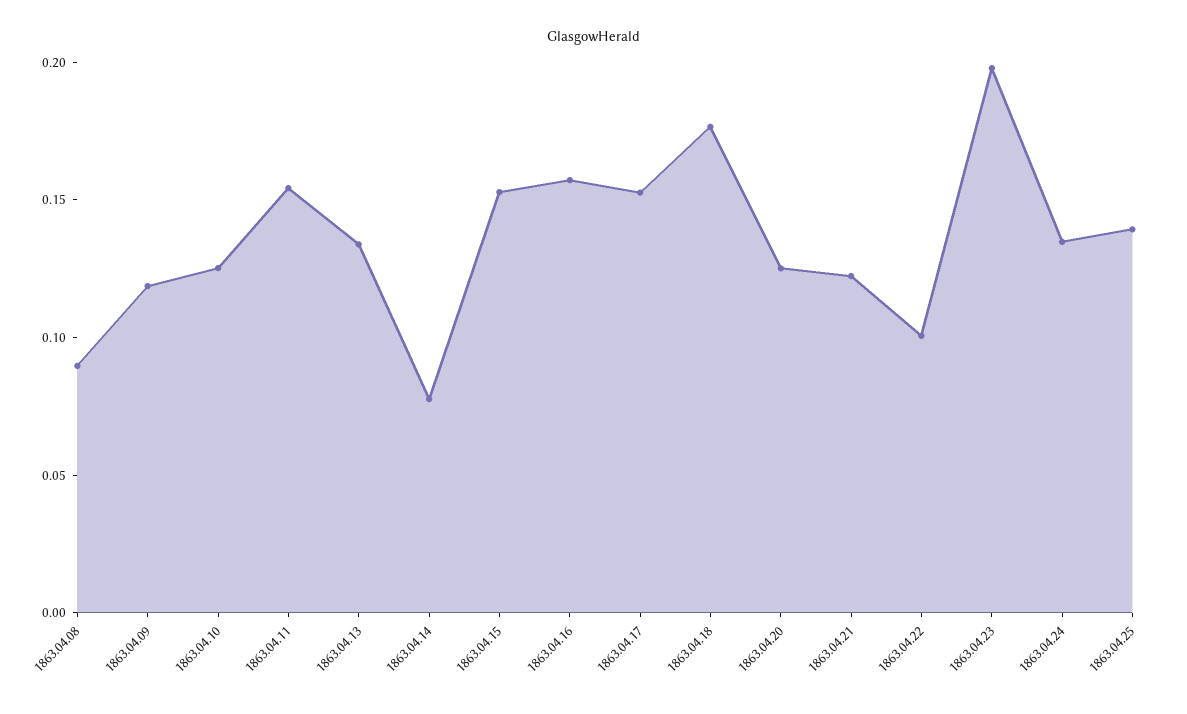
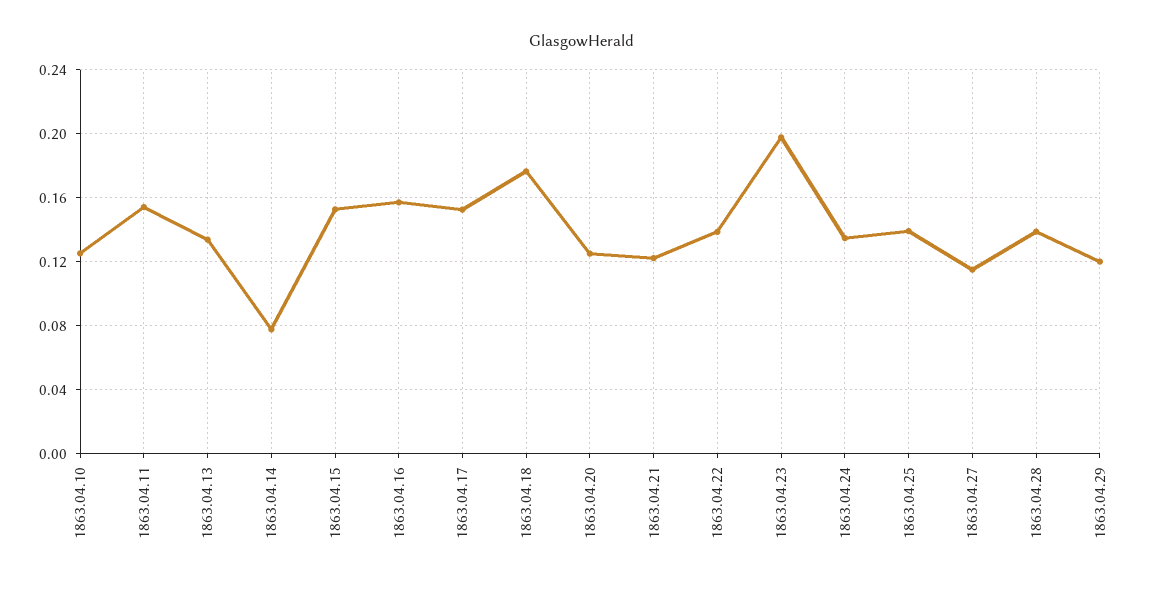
1863.04.08: 0.09 -> none
1863.04.09: 0.12 -> none
1863.04.22: 0.1 -> 0.14
1863.04.27: none -> 0.115
1863.04.28: none -> 0.14
1863.04.29: none -> 0.12

